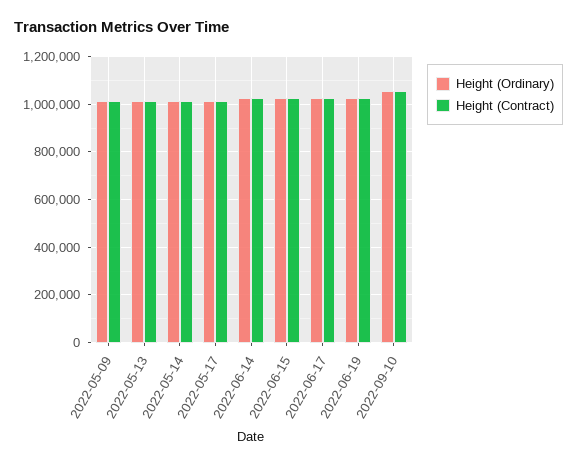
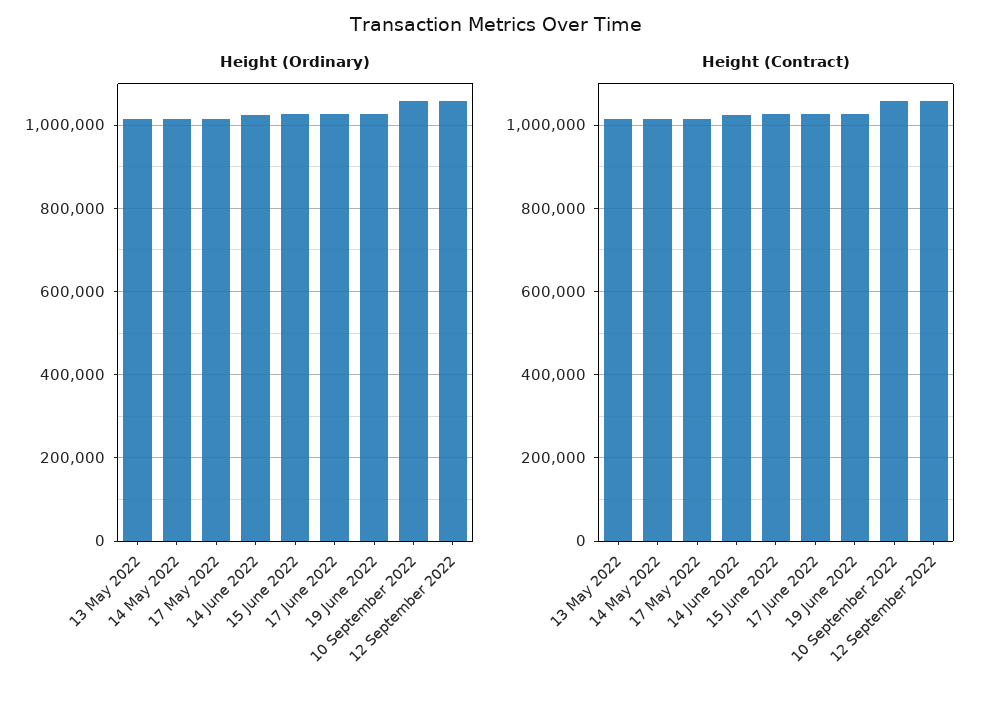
Height (Ordinary), 2022-05-09: 1000000 -> none
Height (Contract), 2022-05-09: 1000000 -> none
Height (Ordinary), 12 September 2022: none -> 1060000
Height (Contract), 12 September 2022: none -> 1060000

